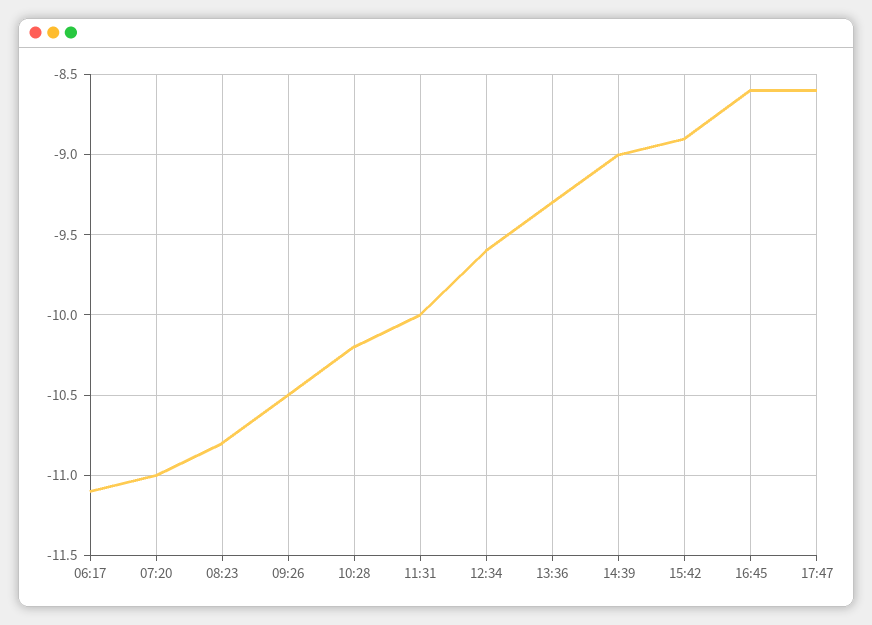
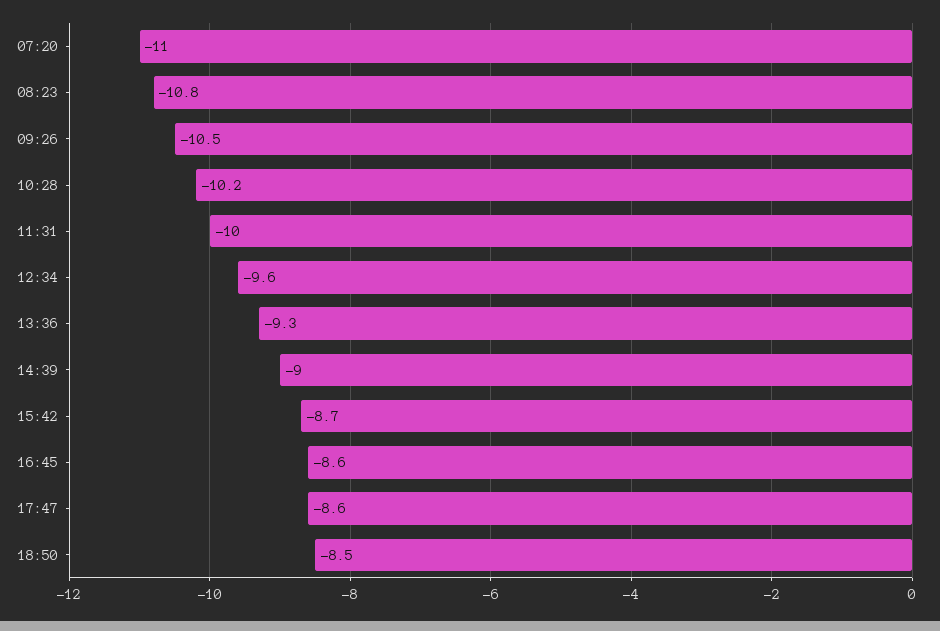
06:17: -11.1 -> none
15:42: -8.9 -> -8.7
18:50: none -> -8.5

